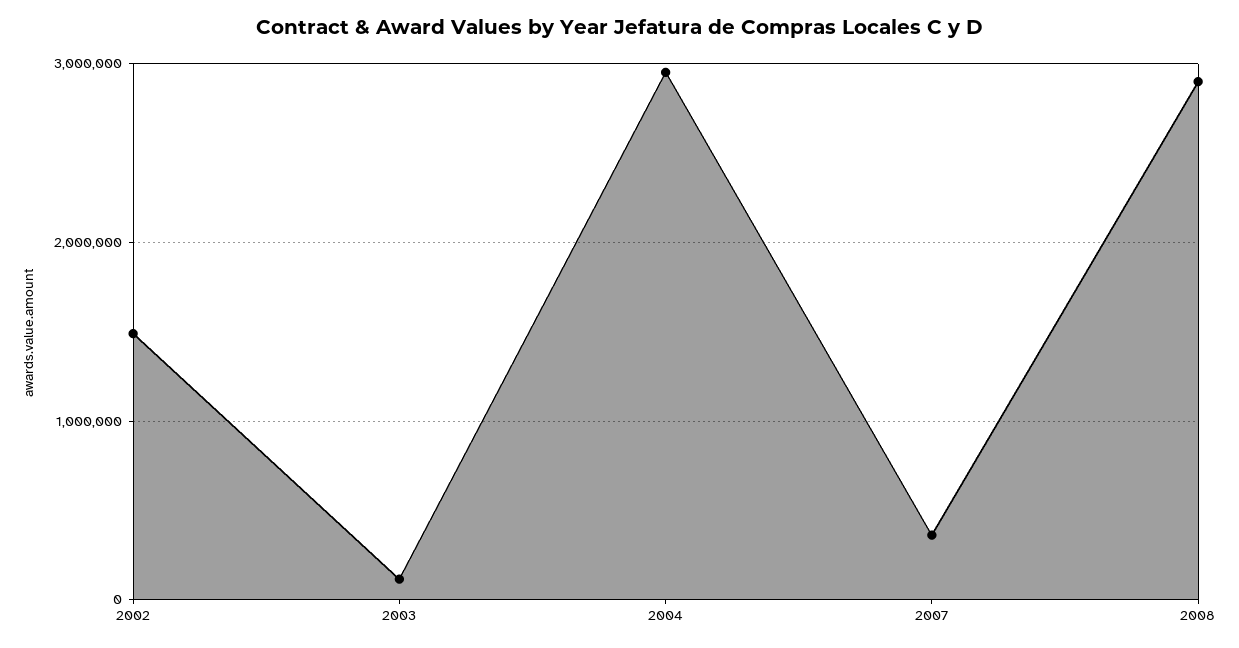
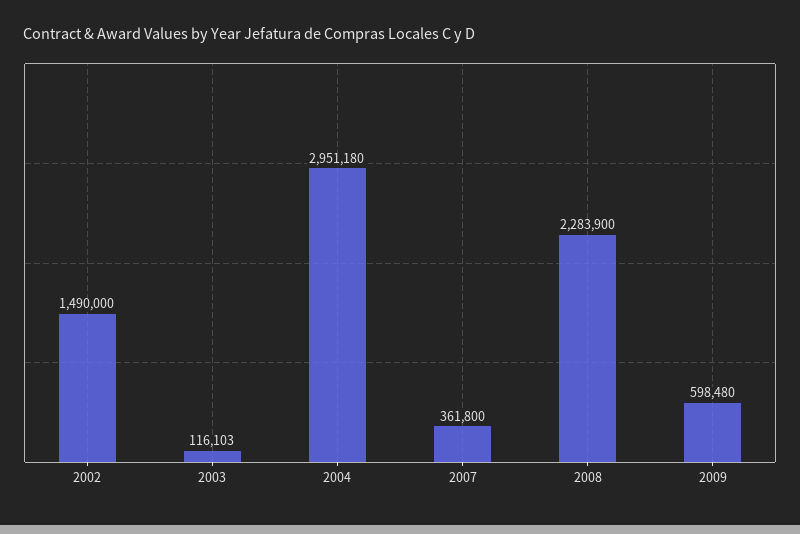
2008: 2900000 -> 2283900
2009: none -> 598480

